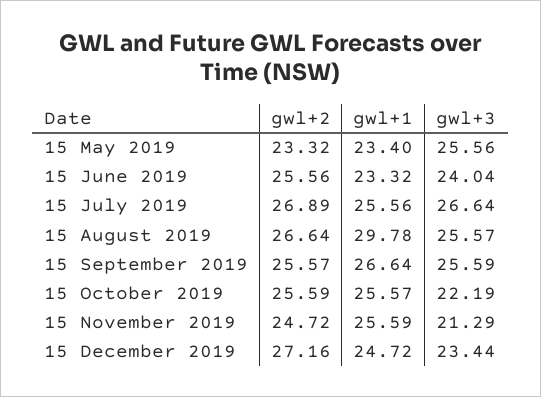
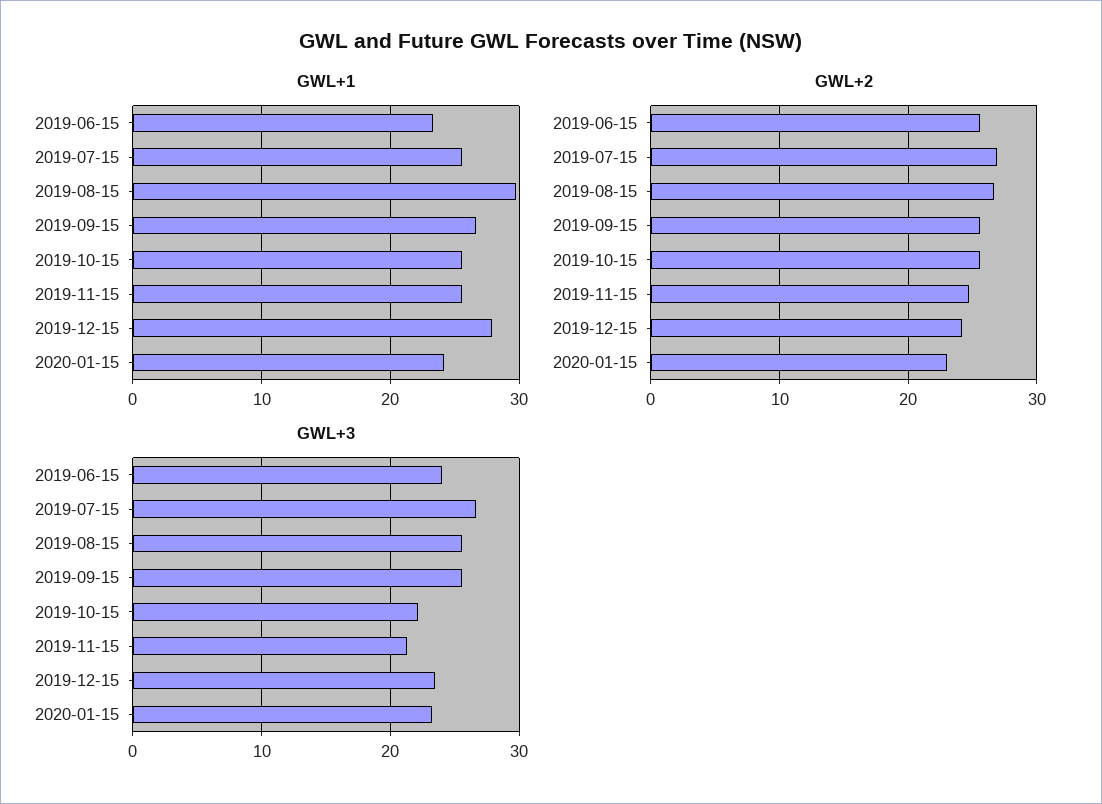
gwl+2, 15 May 2019: 23.32 -> none
gwl+1, 15 May 2019: 23.4 -> none
gwl+3, 15 May 2019: 25.56 -> none
gwl+2, 15 December 2019: 27.16 -> 24
gwl+1, 15 December 2019: 24.72 -> 28
gwl+1, 2020-01-15: none -> 24
gwl+2, 2020-01-15: none -> 23
gwl+3, 2020-01-15: none -> 23

